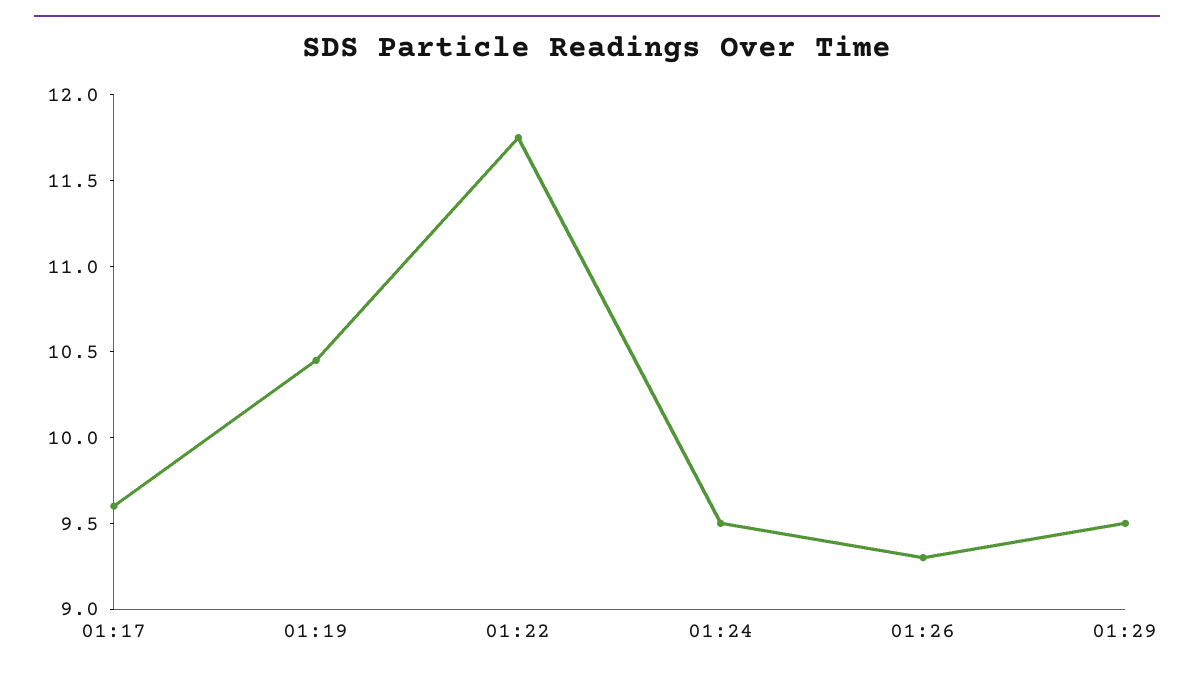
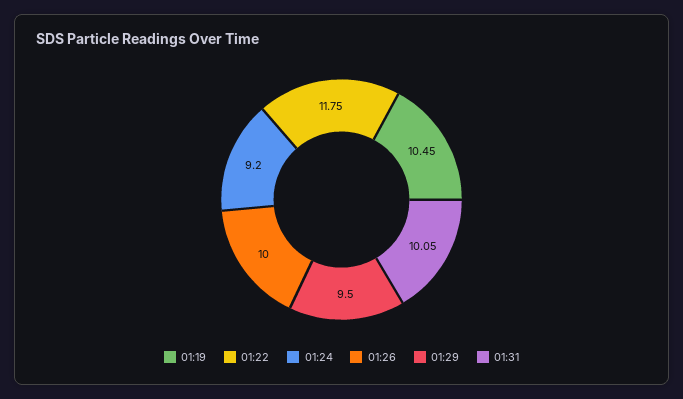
01:17: 9.6 -> none
01:24: 9.5 -> 9.2
01:26: 9.3 -> 10
01:31: none -> 10.05

